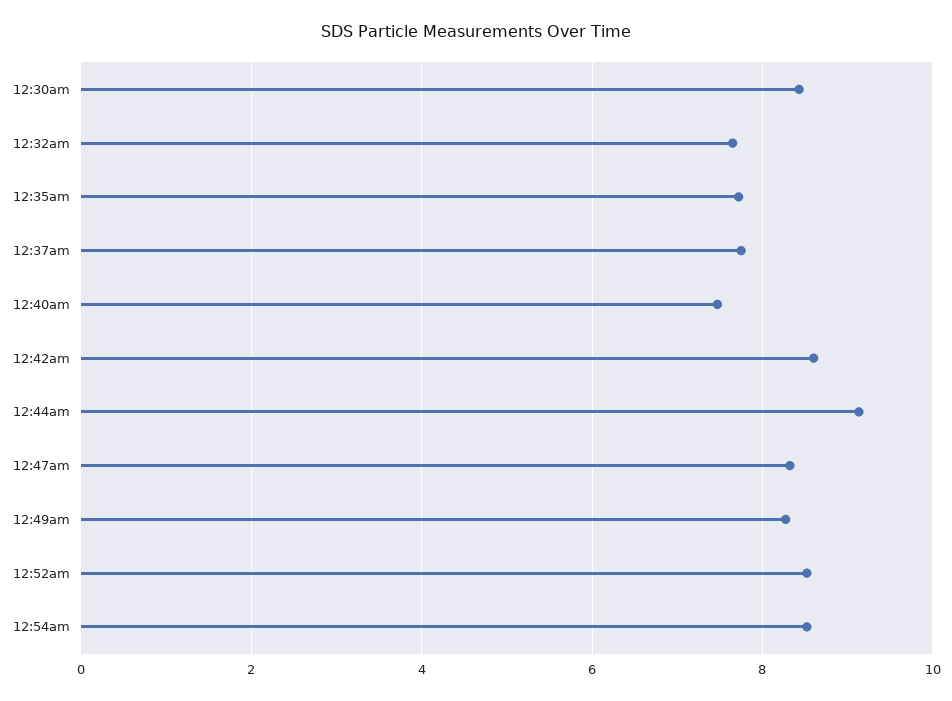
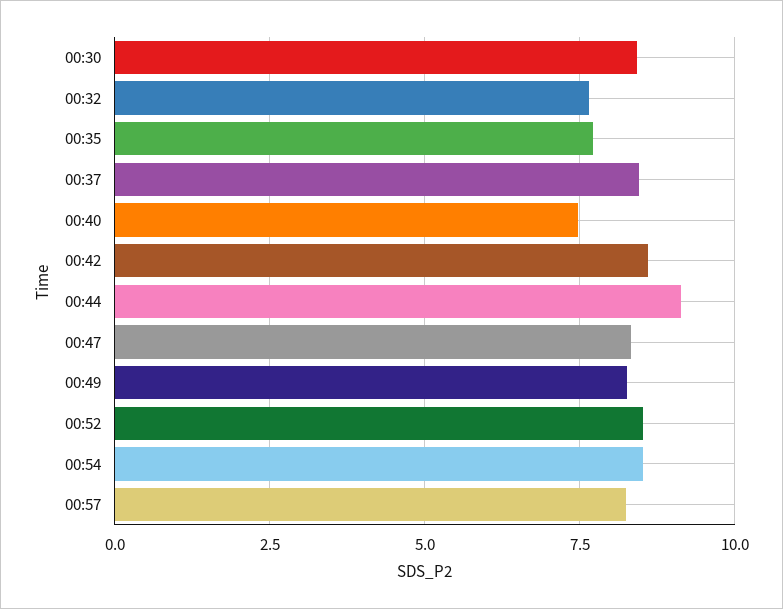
12:37am: 7.8 -> 8.5
00:57: none -> 8.25

